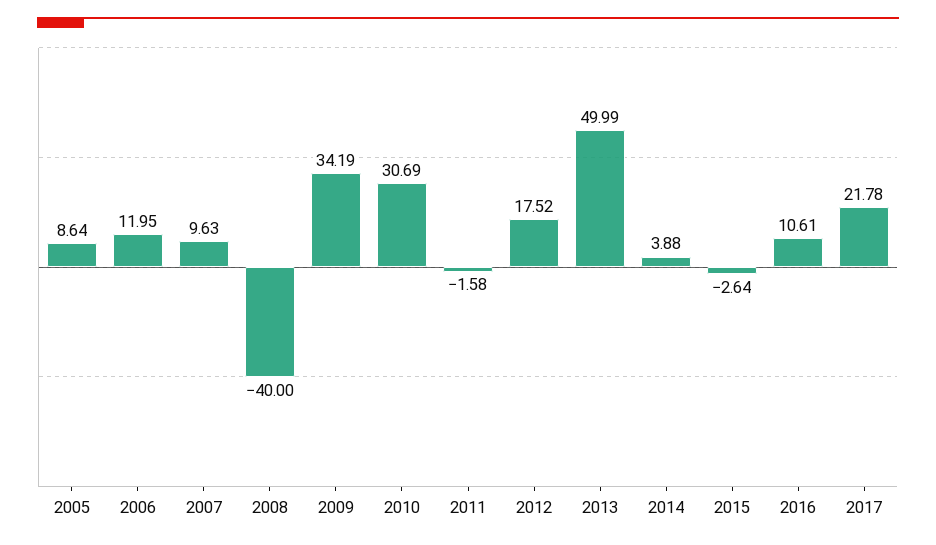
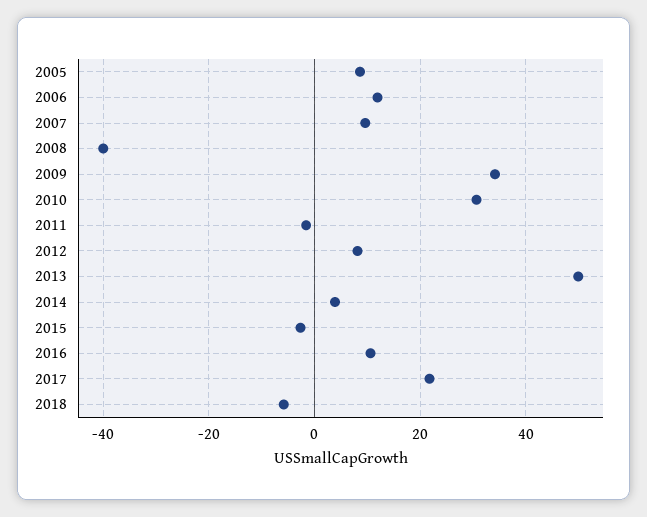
2012: 17.52 -> 8
2018: none -> -6

